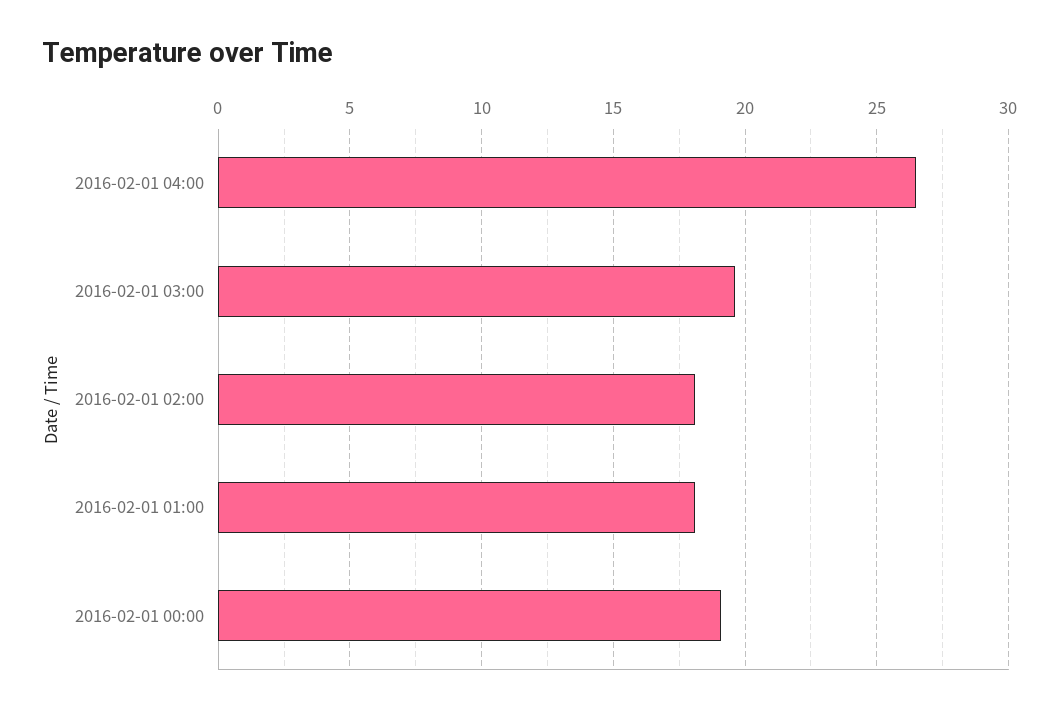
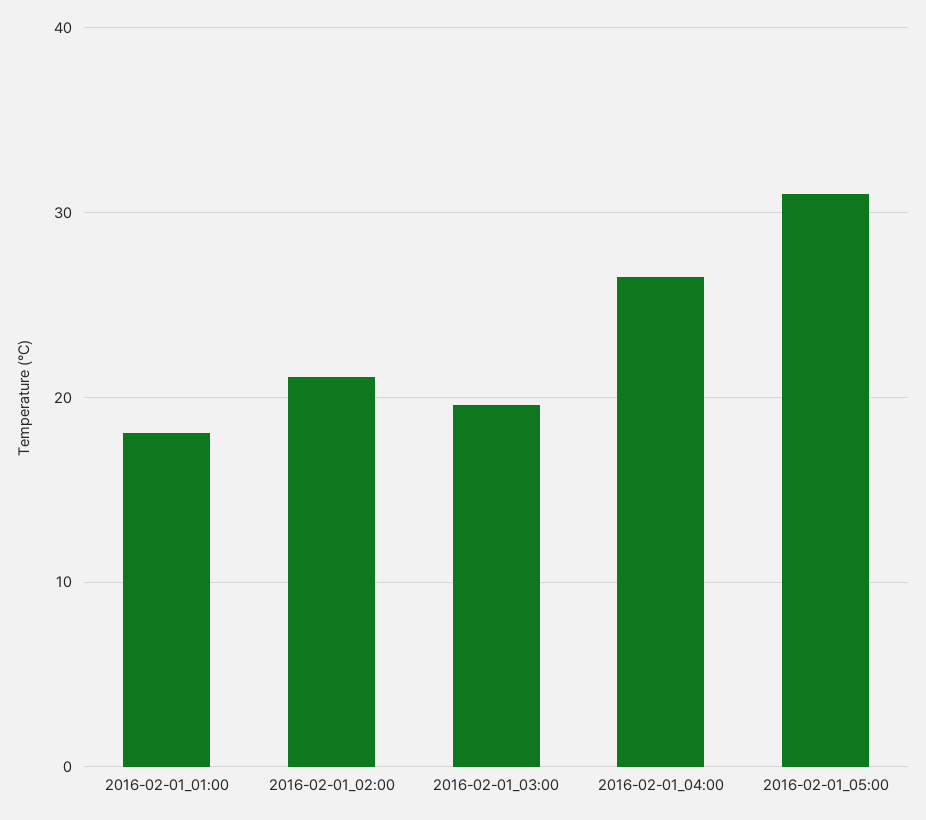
2016-02-01 02:00: 18 -> 21
2016-02-01 00:00: 19 -> none
2016-02-01_05:00: none -> 31

